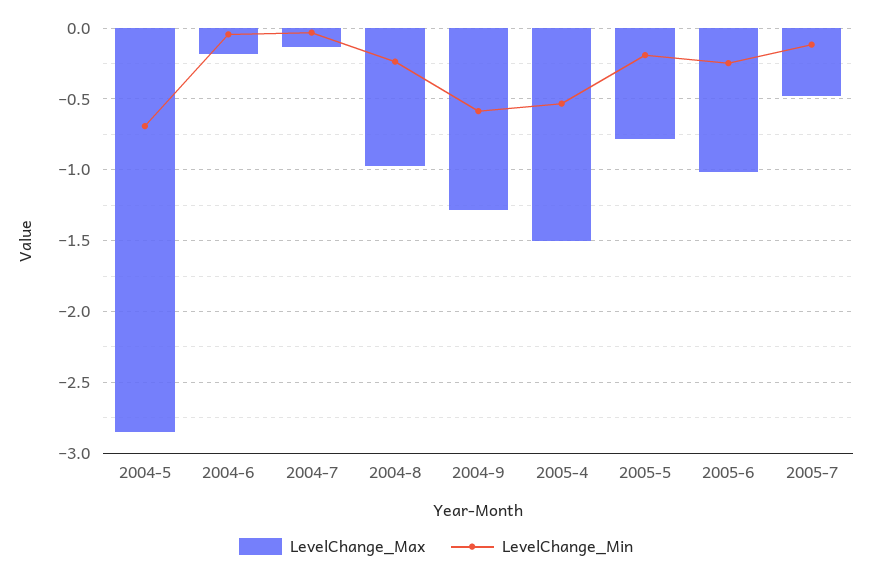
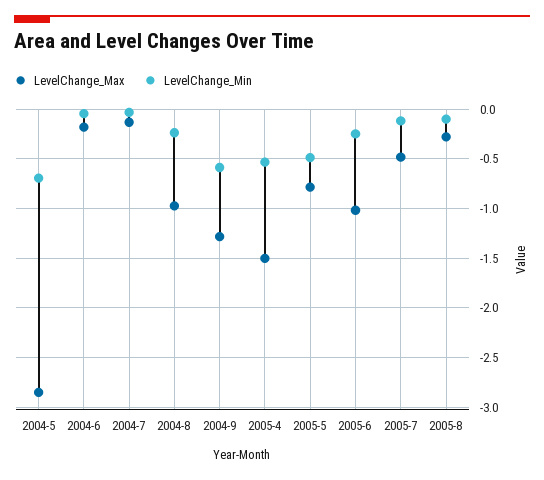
LevelChange_Min, 2005-5: -0.2 -> -0.5
LevelChange_Max, 2005-8: none -> -0.3
LevelChange_Min, 2005-8: none -> -0.1

